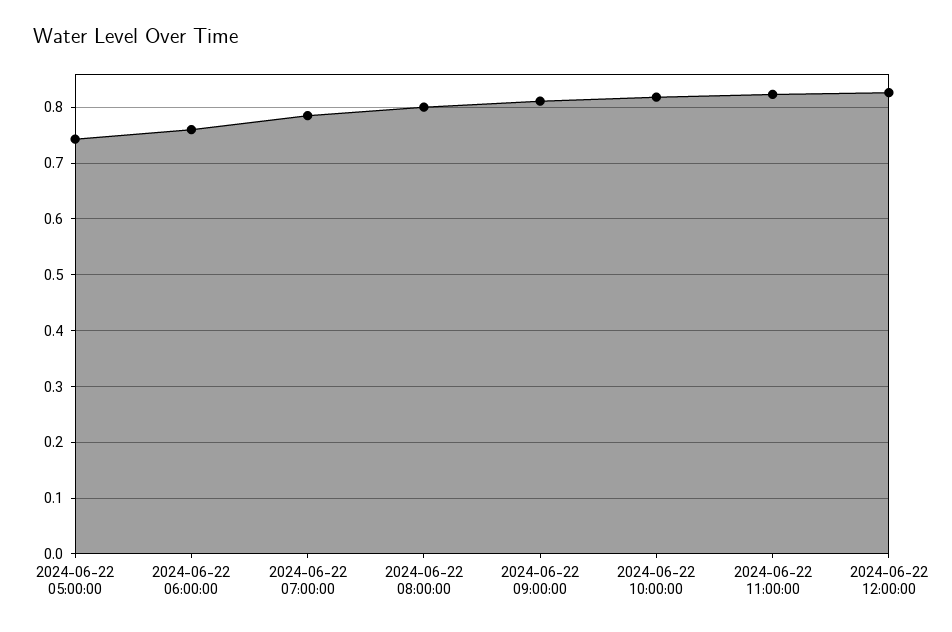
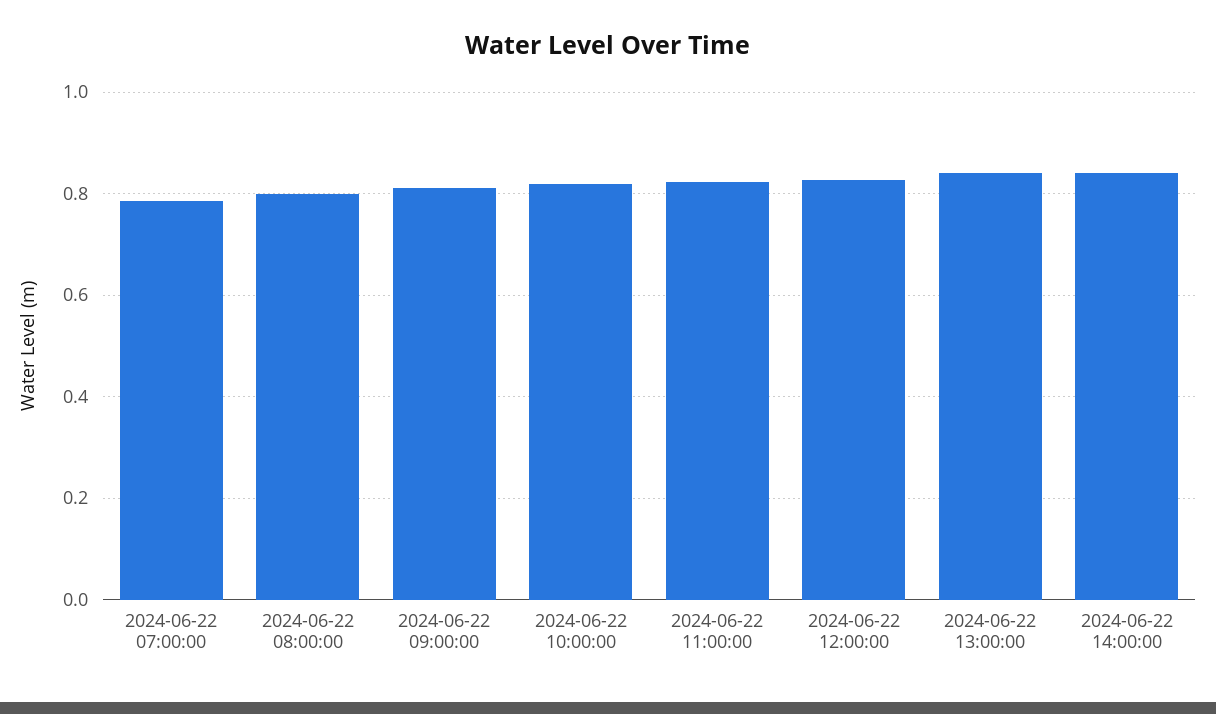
2024-06-22 05:00:00: 0.74 -> none
2024-06-22 06:00:00: 0.76 -> none
2024-06-22 13:00:00: none -> 0.84
2024-06-22 14:00:00: none -> 0.84

